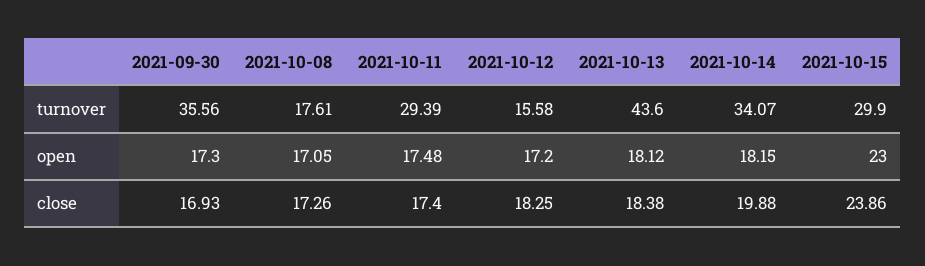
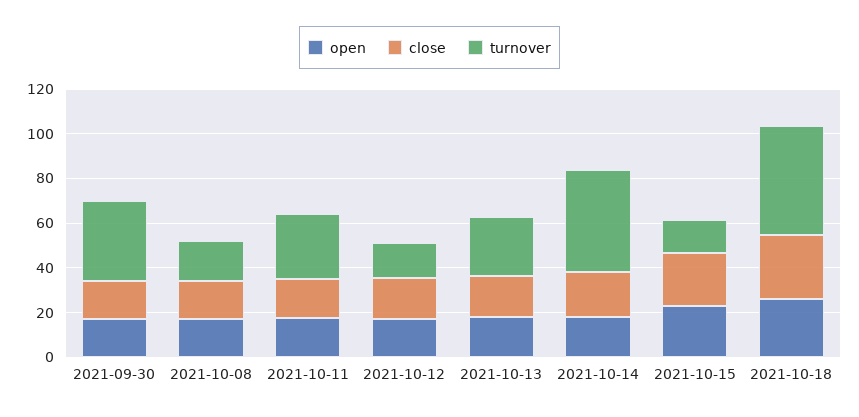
turnover, 2021-10-13: 43.6 -> 25
turnover, 2021-10-14: 34.07 -> 45
turnover, 2021-10-15: 29.9 -> 15
open, 2021-10-18: none -> 25
close, 2021-10-18: none -> 30
turnover, 2021-10-18: none -> 50

